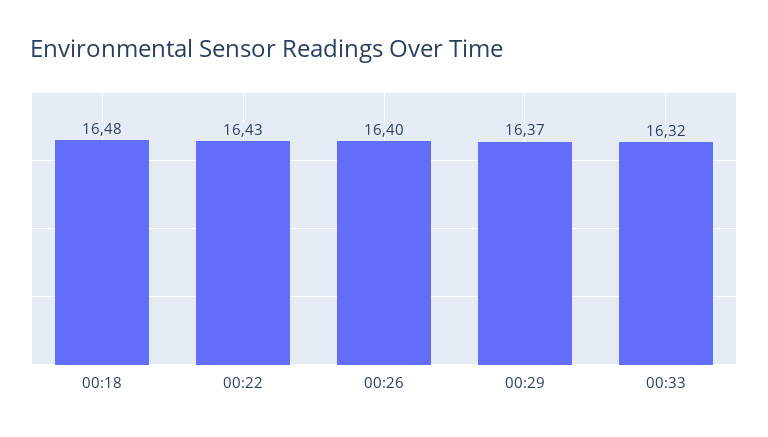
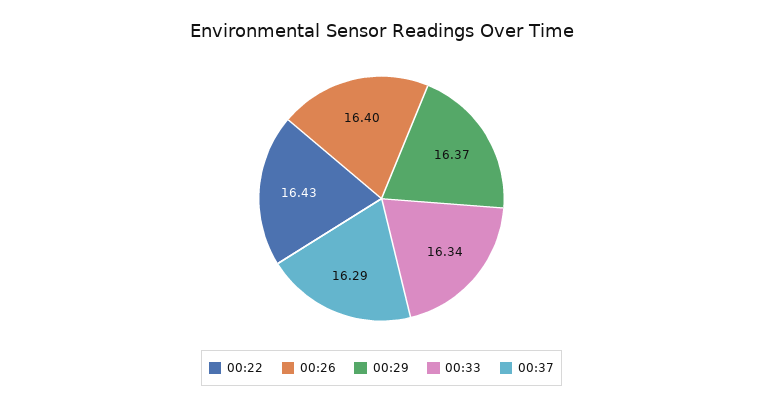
00:18: 16.48 -> none
00:33: 16.32 -> 16.34
00:37: none -> 16.29

